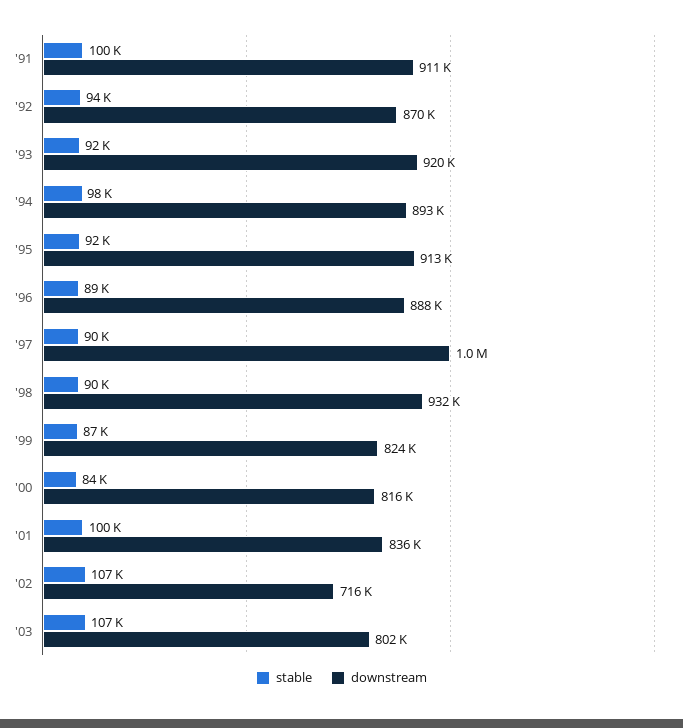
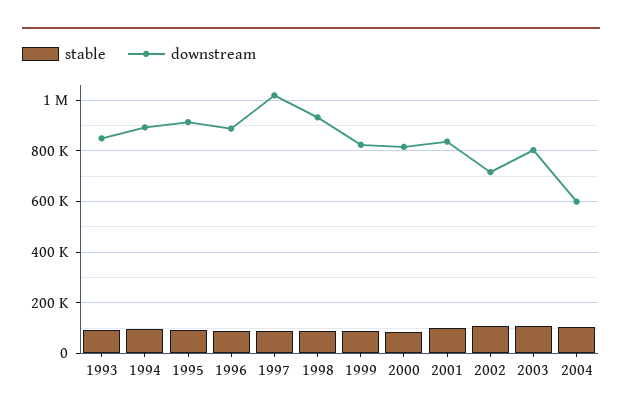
stable, '91: 100000 -> none
downstream, '91: 911000 -> none
stable, '92: 94000 -> none
downstream, '92: 870000 -> none
downstream, '93: 920000 -> 850000
stable, 2004: none -> 100000
downstream, 2004: none -> 600000

